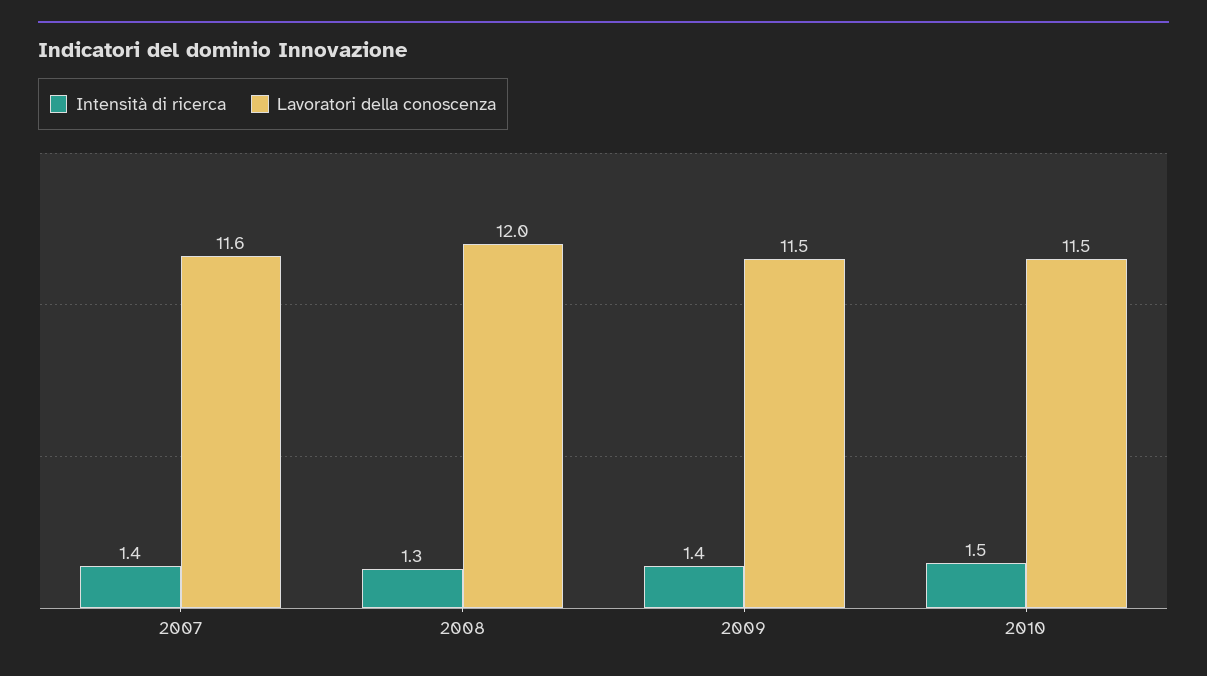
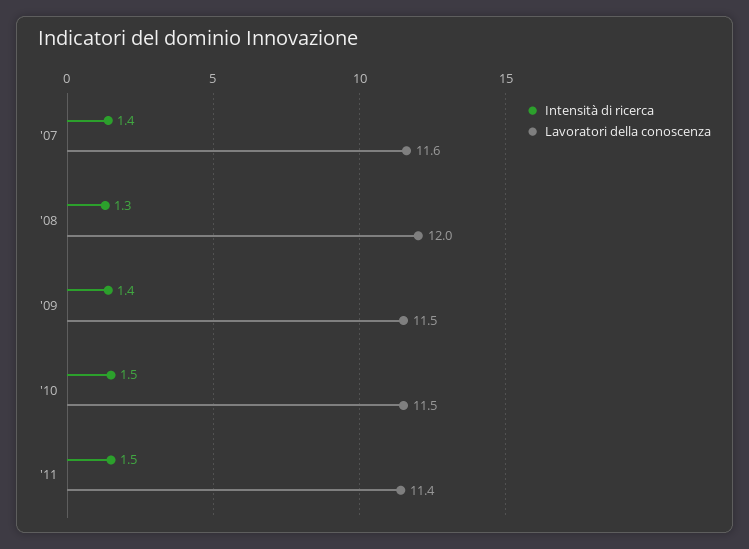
Intensità di ricerca, '11: none -> 1.5
Lavoratori della conoscenza, '11: none -> 11.4

